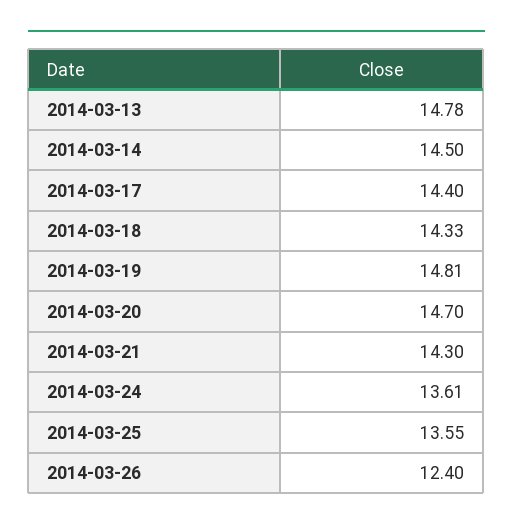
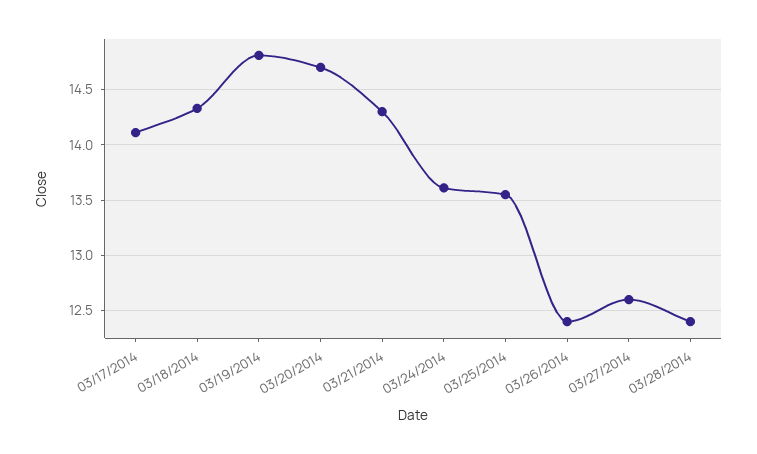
2014-03-13: 14.78 -> none
2014-03-14: 14.5 -> none
2014-03-17: 14.4 -> 14.1
03/27/2014: none -> 12.6
03/28/2014: none -> 12.4

